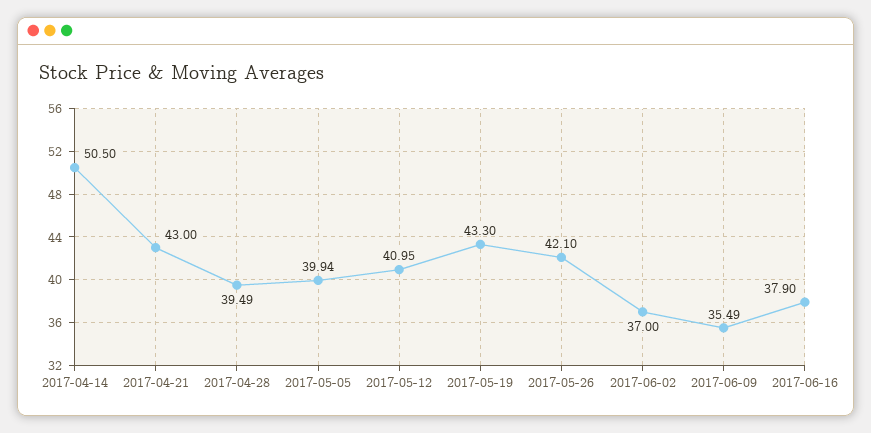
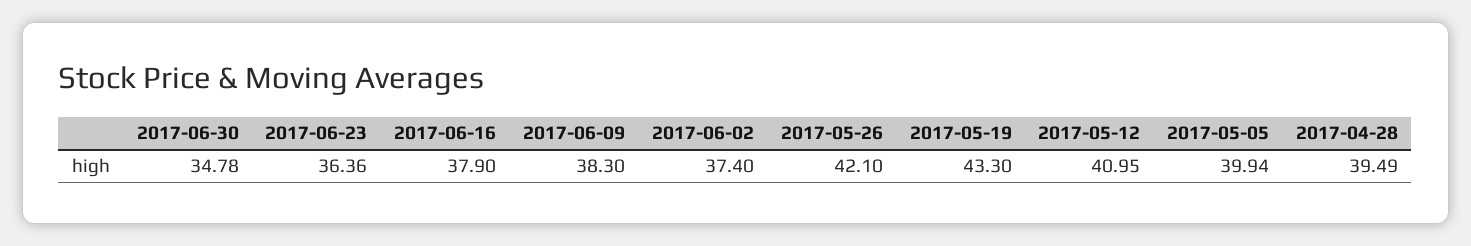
2017-04-14: 50.5 -> none
2017-04-21: 43 -> none
2017-06-02: 37 -> 37.4
2017-06-09: 35.49 -> 38.3
2017-06-30: none -> 34.78
2017-06-23: none -> 36.36

